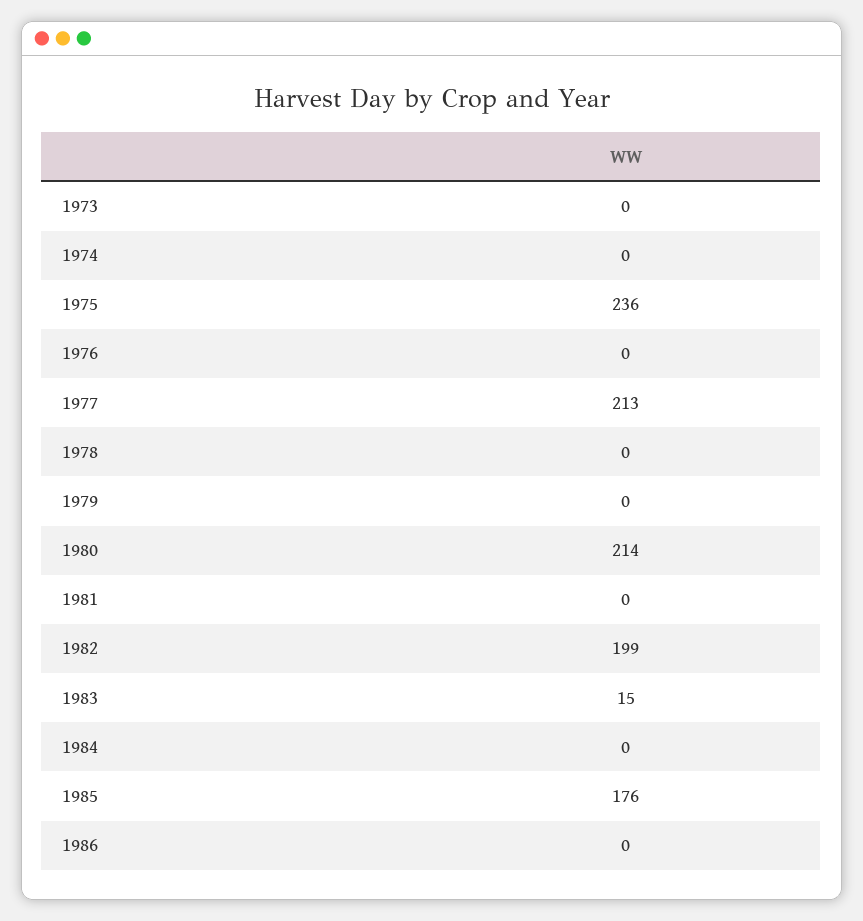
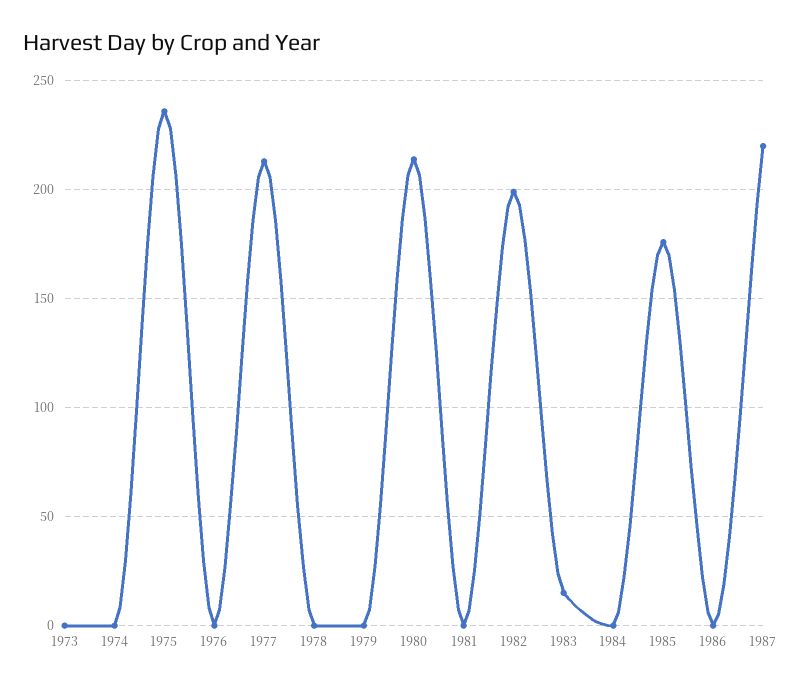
1987: none -> 220

